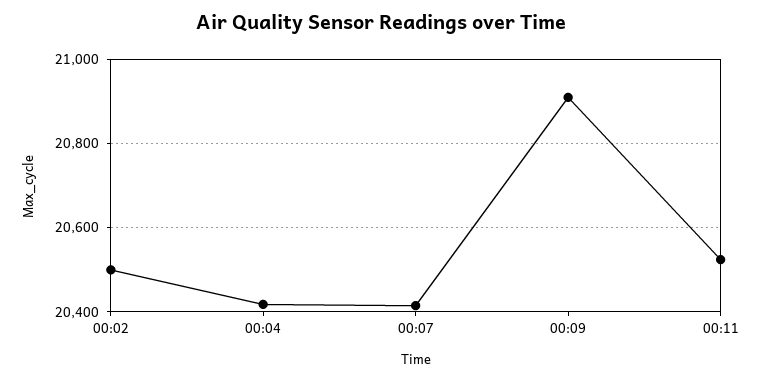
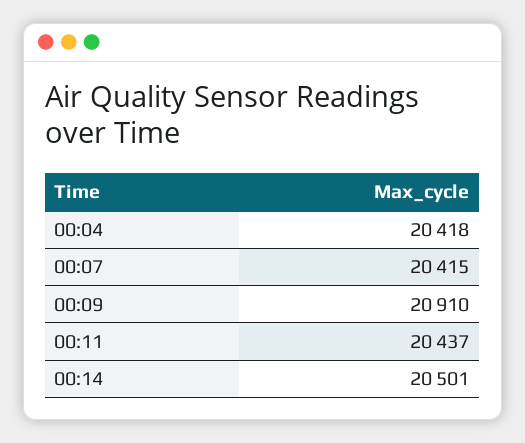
00:02: 20500 -> none
00:11: 20520 -> 20437
00:14: none -> 20501

